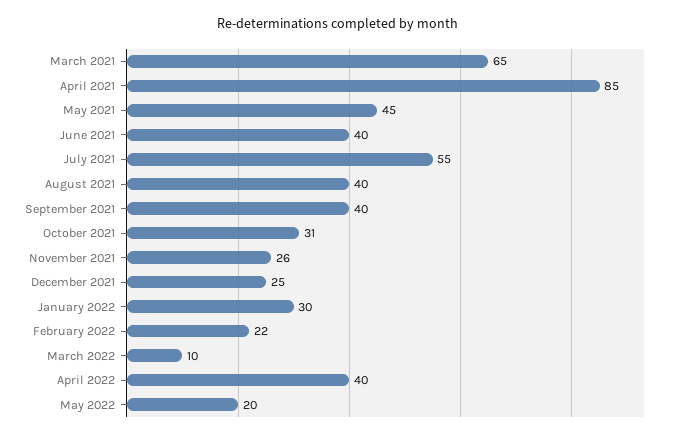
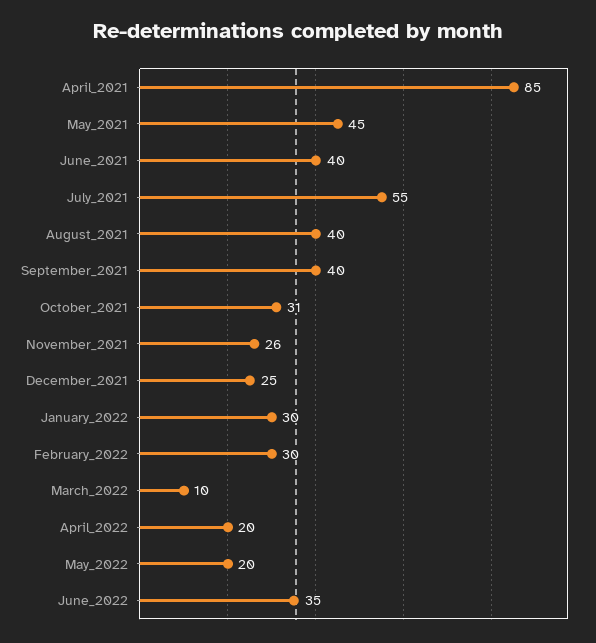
March 2021: 65 -> none
February 2022: 22 -> 30
April 2022: 40 -> 20
June_2022: none -> 35

